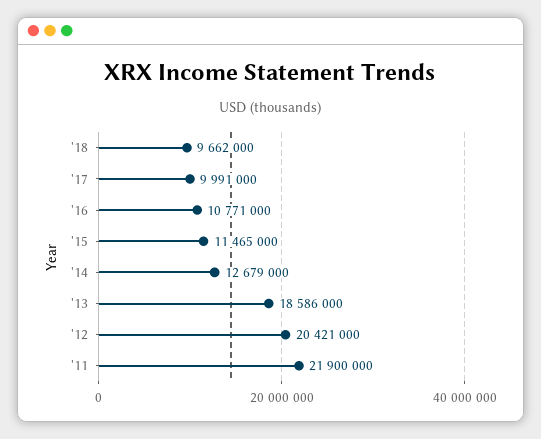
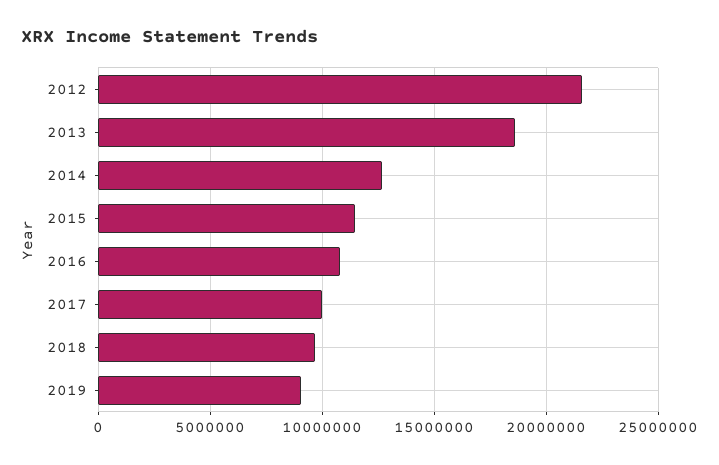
'12: 20421000 -> 21500000
'11: 21900000 -> none
2019: none -> 9000000

